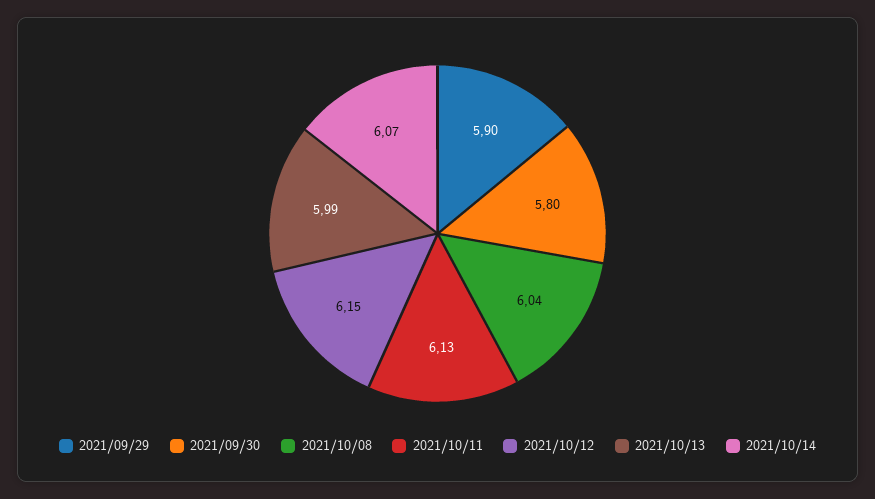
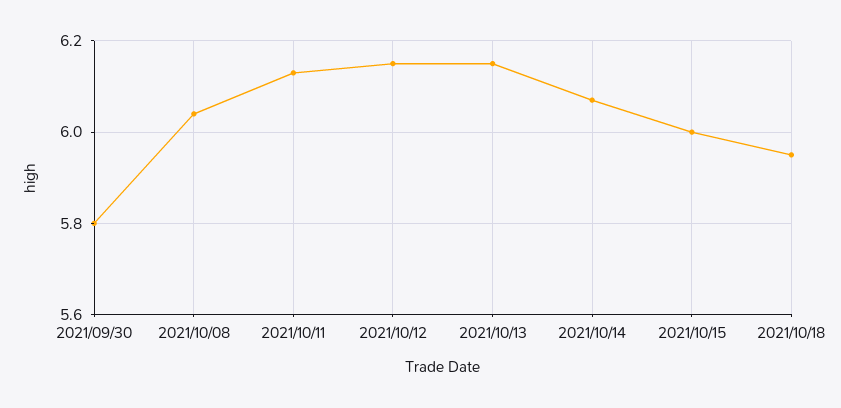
2021/09/29: 5.9 -> none
2021/10/13: 5.99 -> 6.15
2021/10/15: none -> 6
2021/10/18: none -> 5.95

